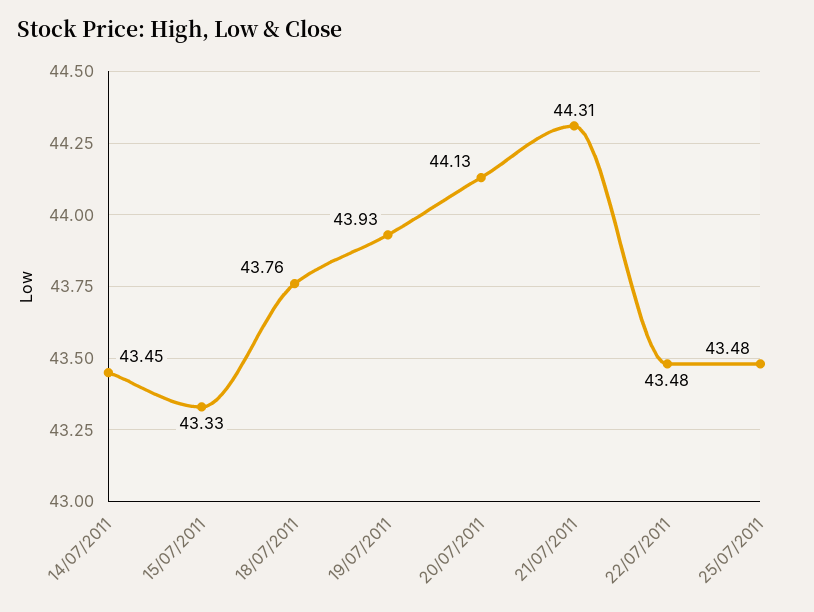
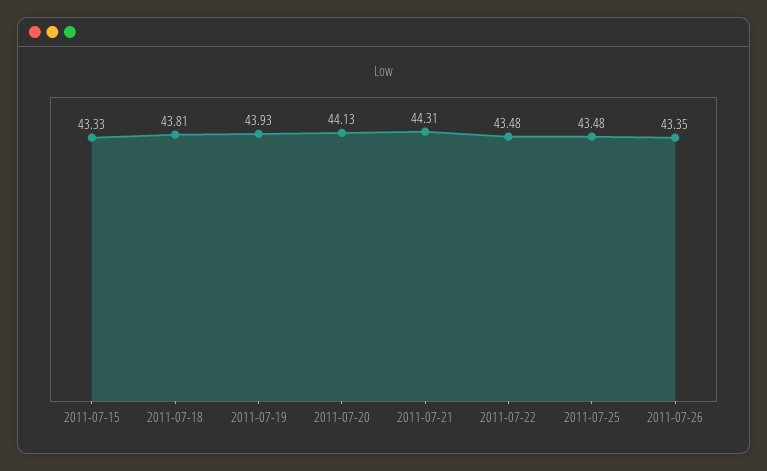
14/07/2011: 43.45 -> none
18/07/2011: 43.76 -> 43.81
2011-07-26: none -> 43.35

